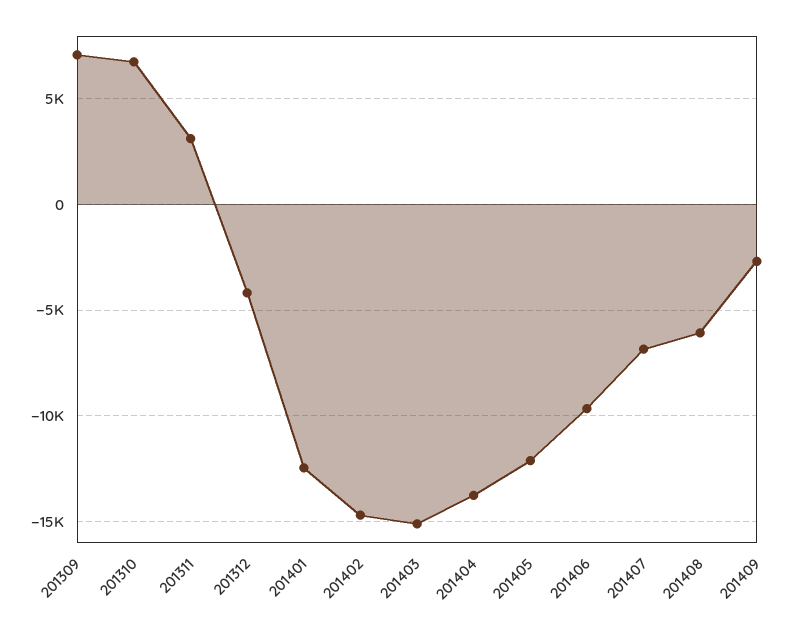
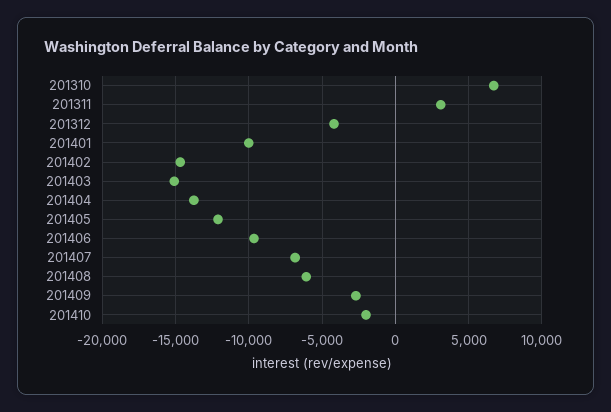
201309: 7000 -> none
201401: -12500 -> -10000
201410: none -> -2000

